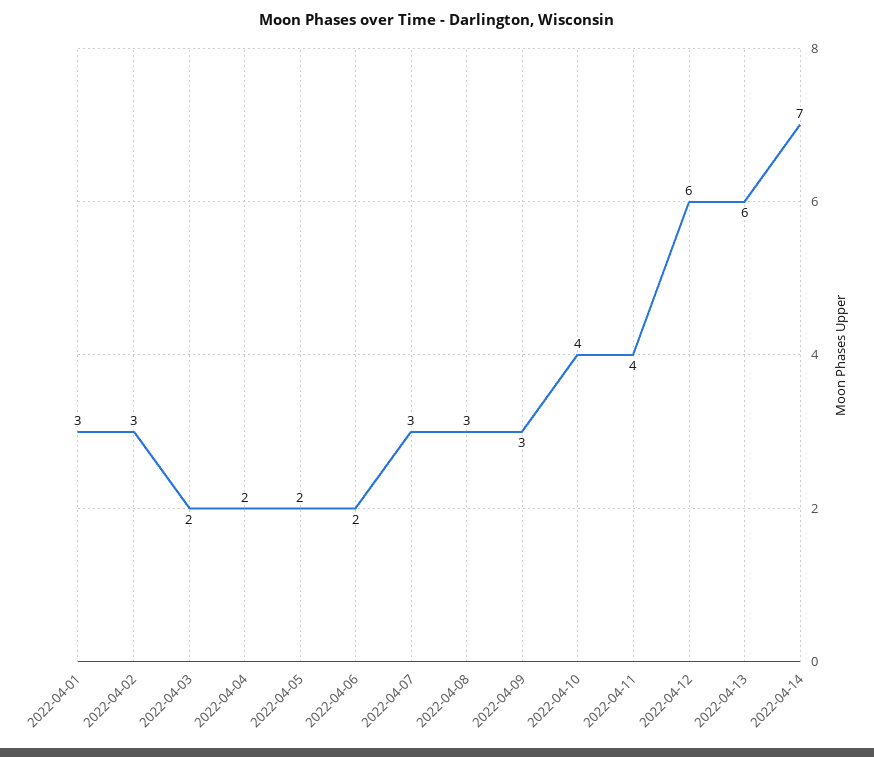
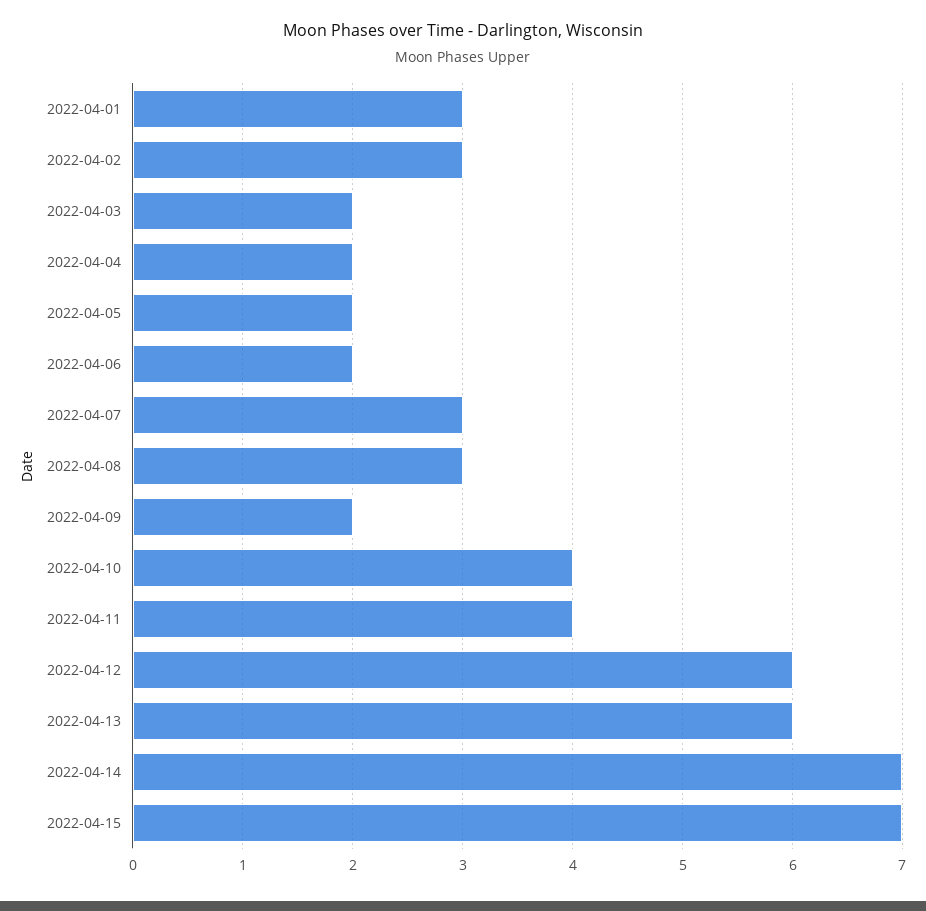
2022-04-09: 3 -> 2
2022-04-15: none -> 7

